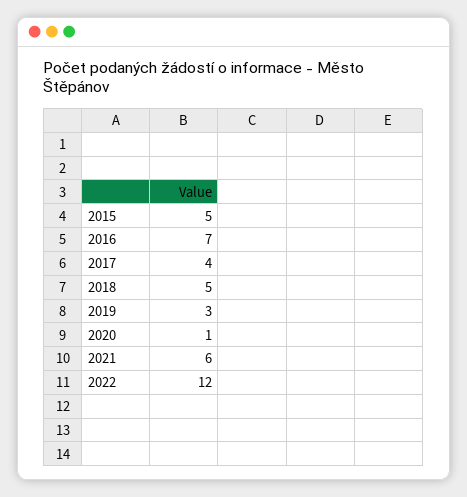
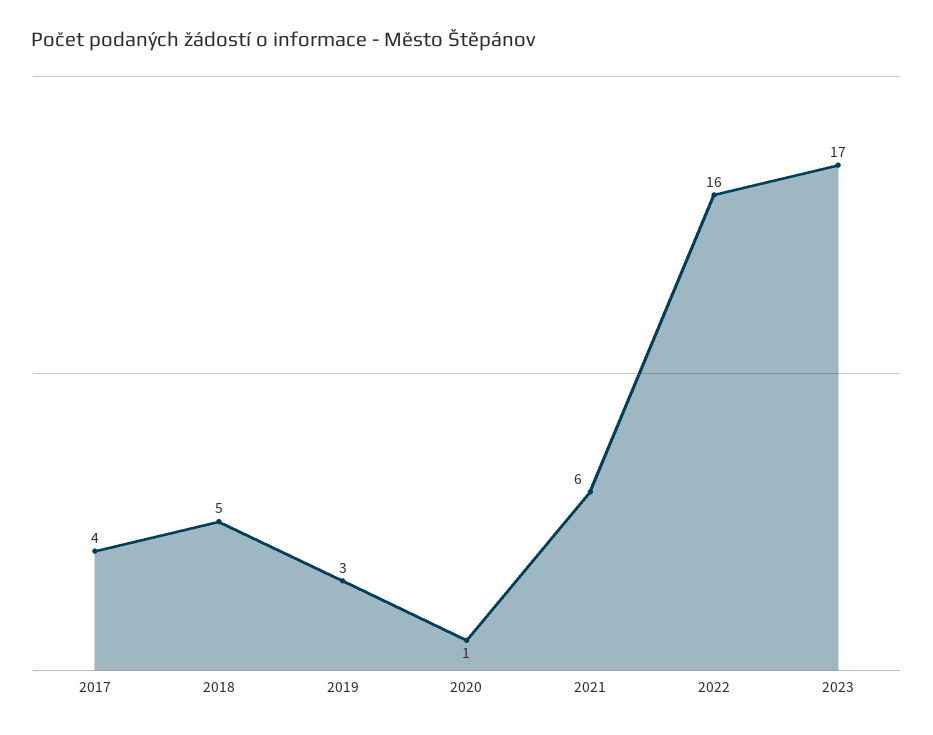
2015: 5 -> none
2016: 7 -> none
2022: 12 -> 16
2023: none -> 17

